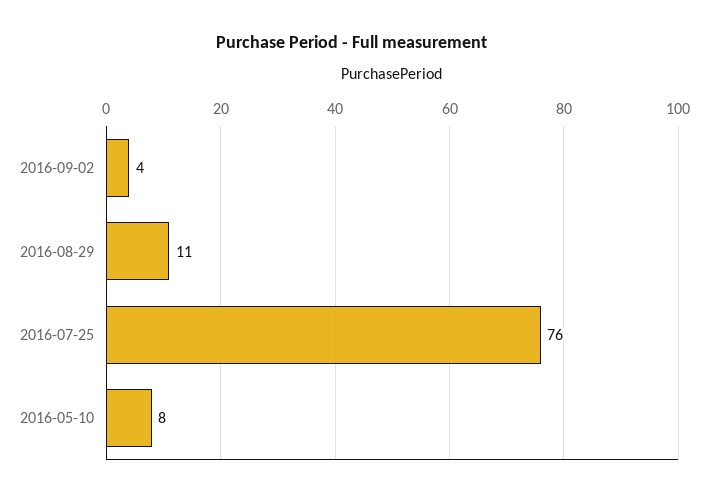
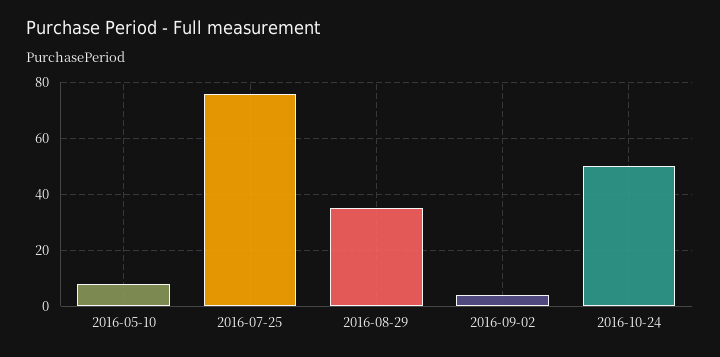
2016-08-29: 11 -> 35
2016-10-24: none -> 50

